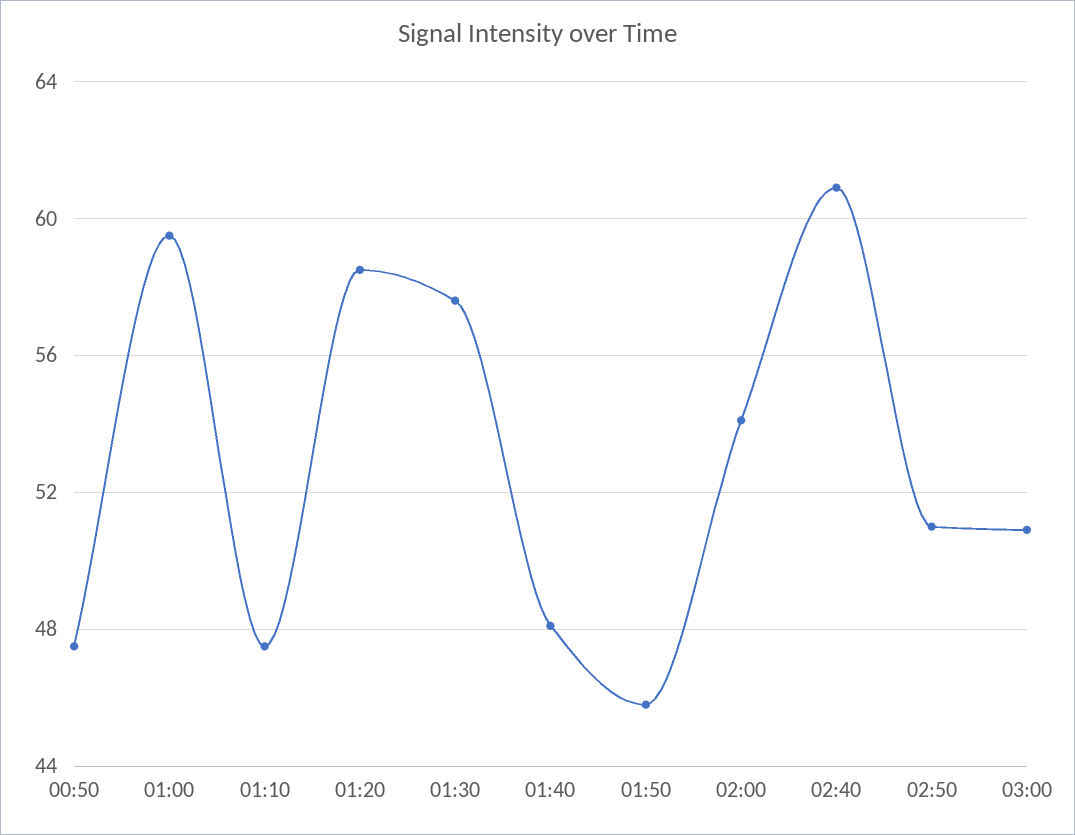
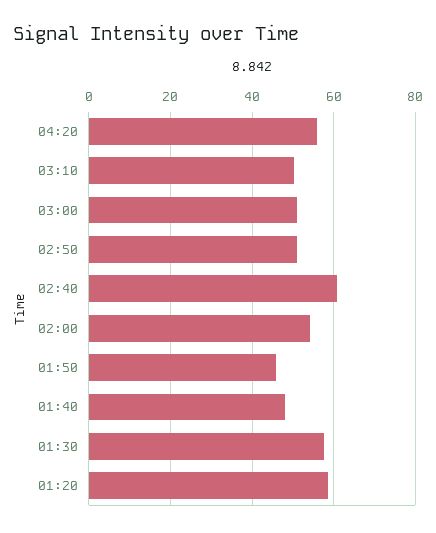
00:50: 47.5 -> none
01:00: 59.5 -> none
01:10: 47.5 -> none
04:20: none -> 56
03:10: none -> 50

